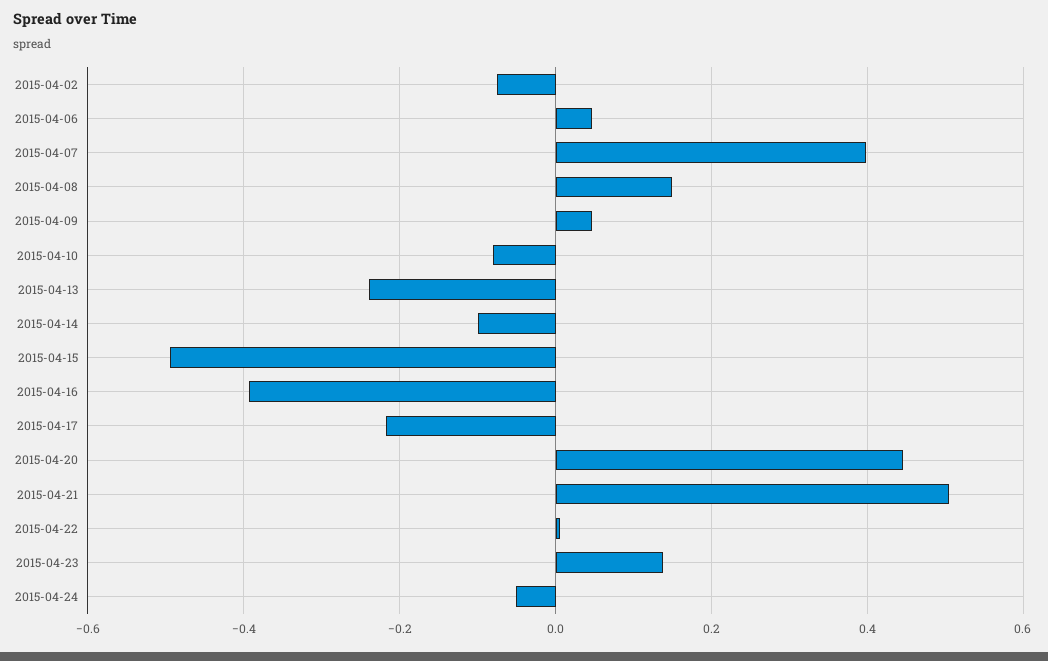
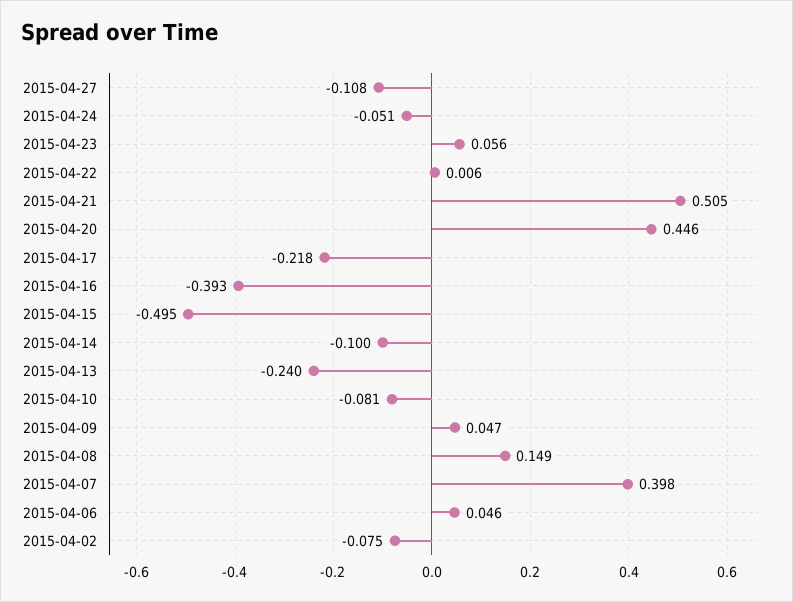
2015-04-23: 0.14 -> 0.056
2015-04-27: none -> -0.108

